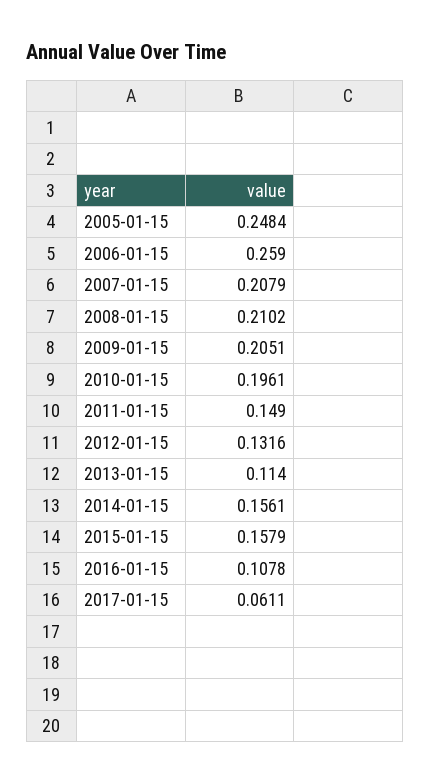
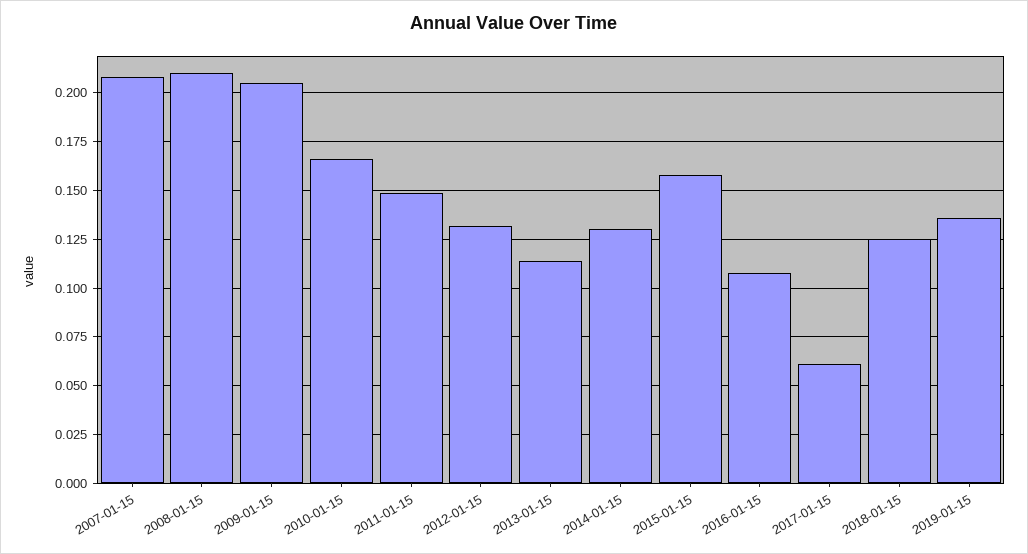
2005-01-15: 0.2484 -> none
2006-01-15: 0.259 -> none
2010-01-15: 0.1961 -> 0.165
2014-01-15: 0.1561 -> 0.13
2018-01-15: none -> 0.125
2019-01-15: none -> 0.135

